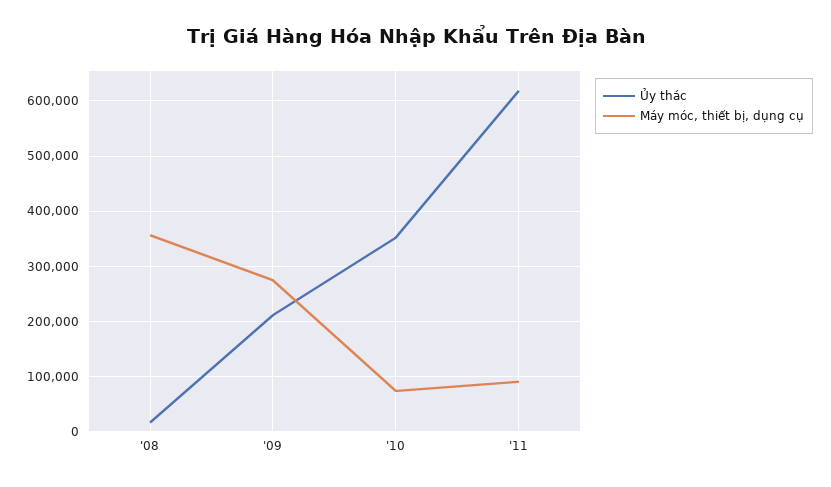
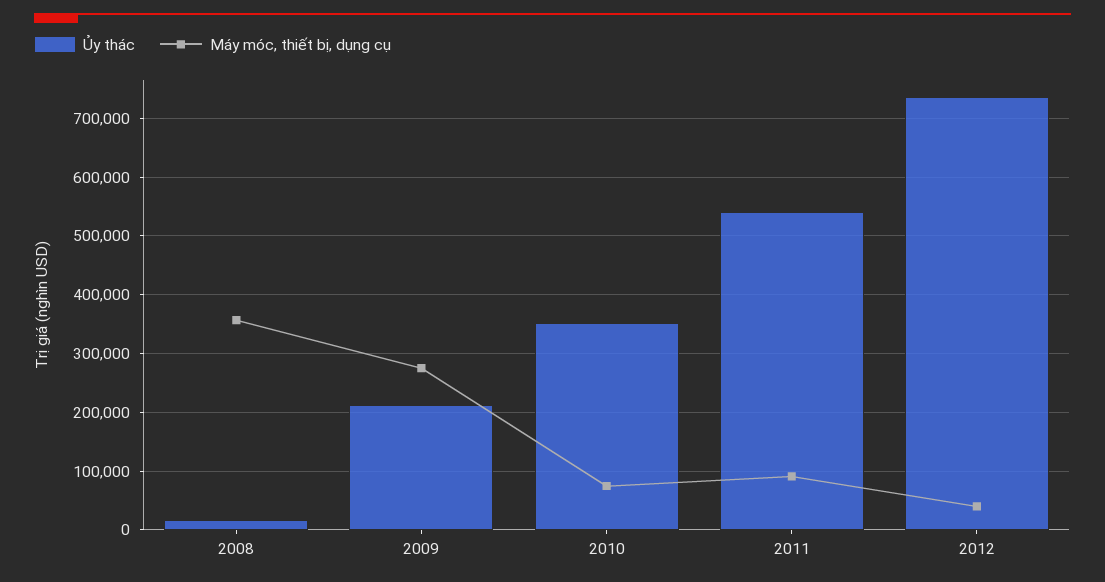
Ủy thác, '11: 620000 -> 540000
Ủy thác, 2012: none -> 740000
Máy móc, thiết bị, dụng cụ, 2012: none -> 40000

